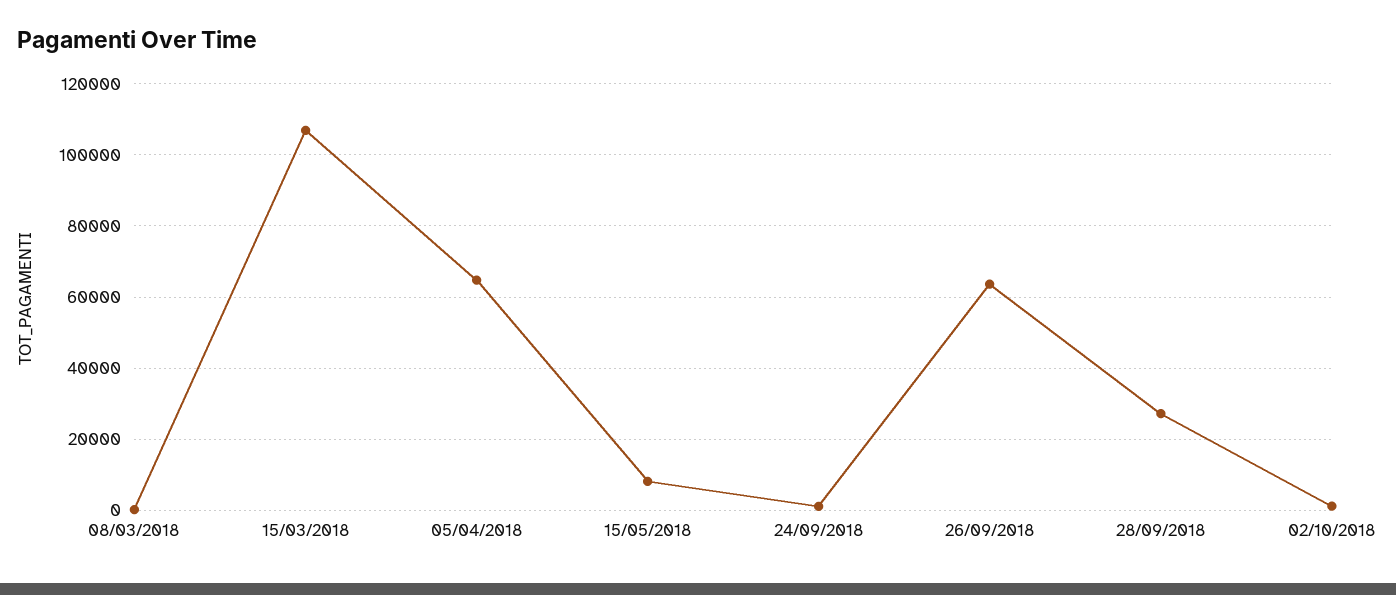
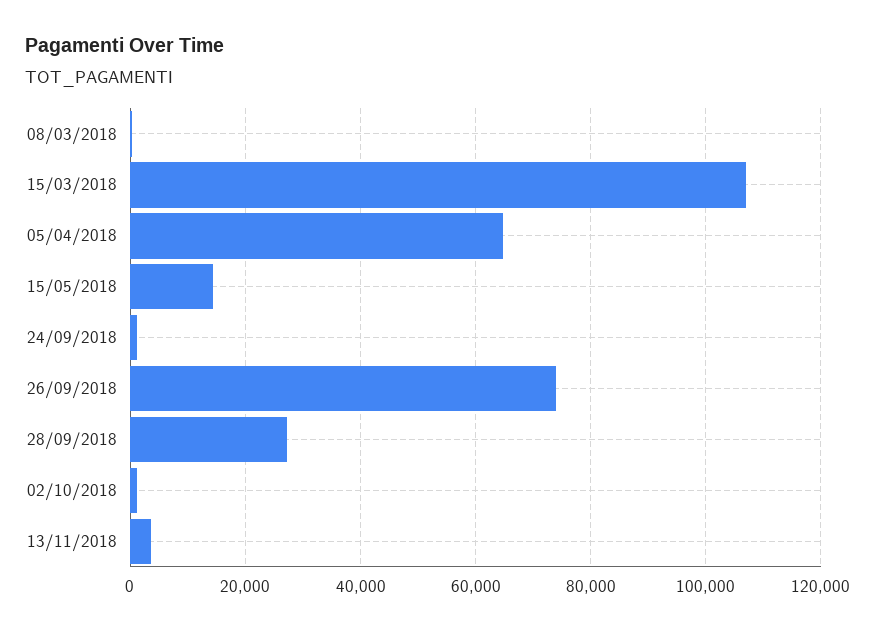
15/05/2018: 8000 -> 14000
26/09/2018: 64000 -> 74000
13/11/2018: none -> 4000

